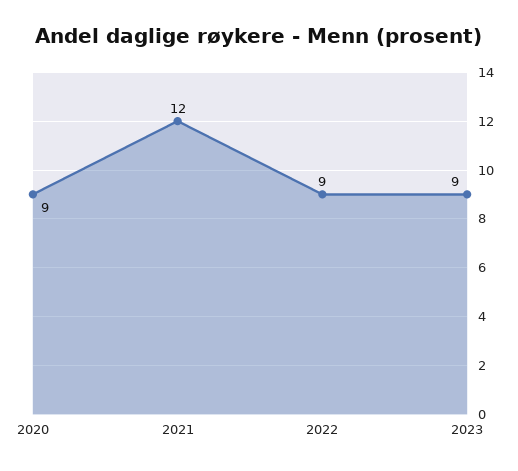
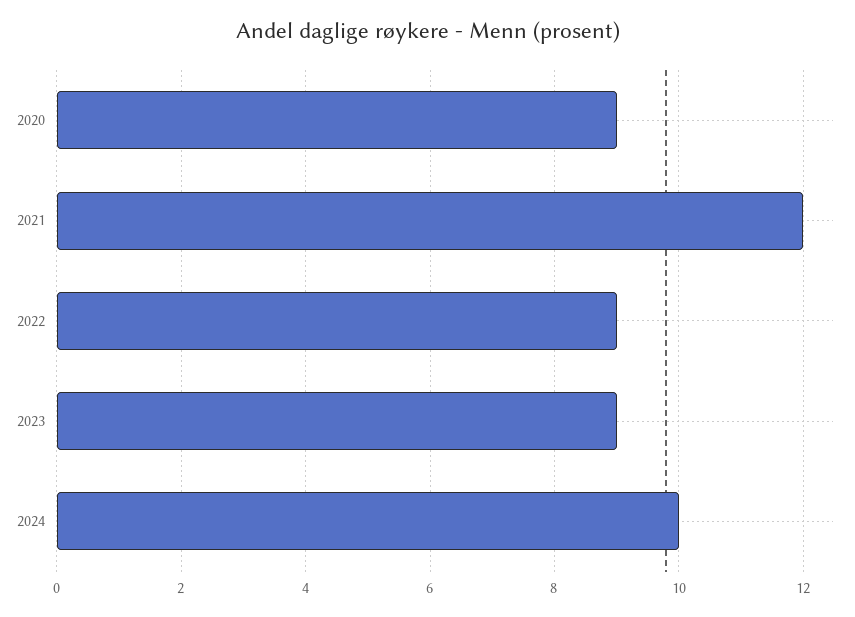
2024: none -> 10

